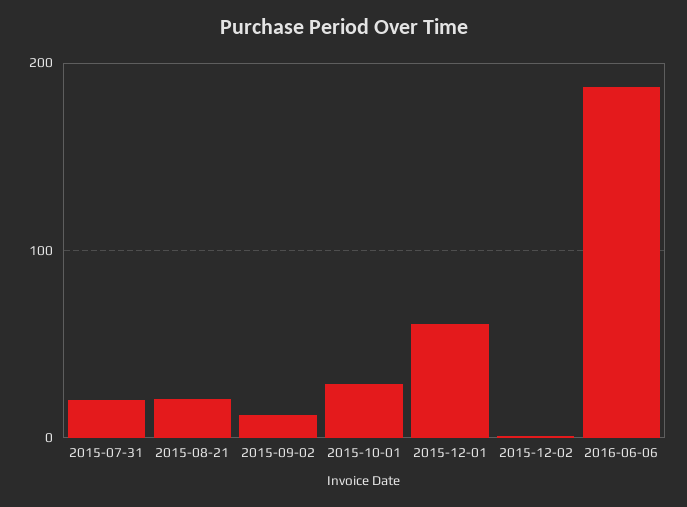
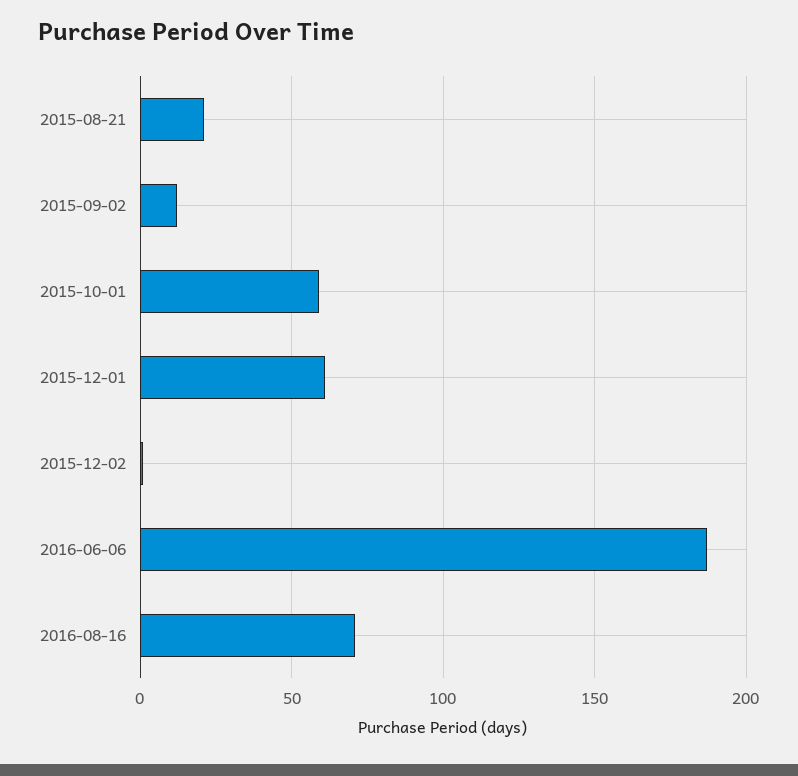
2015-07-31: 20 -> none
2015-10-01: 30 -> 60
2016-08-16: none -> 70

